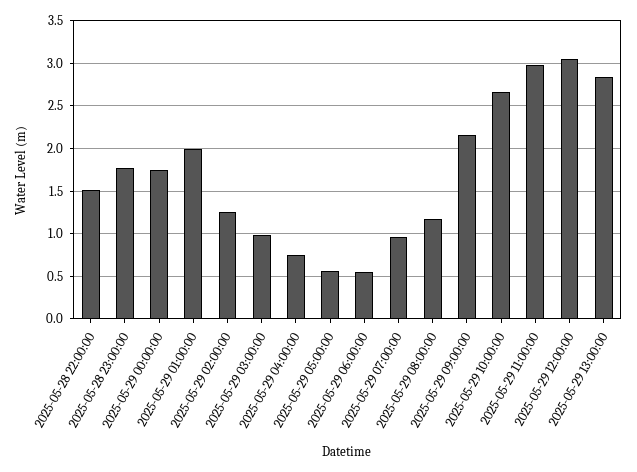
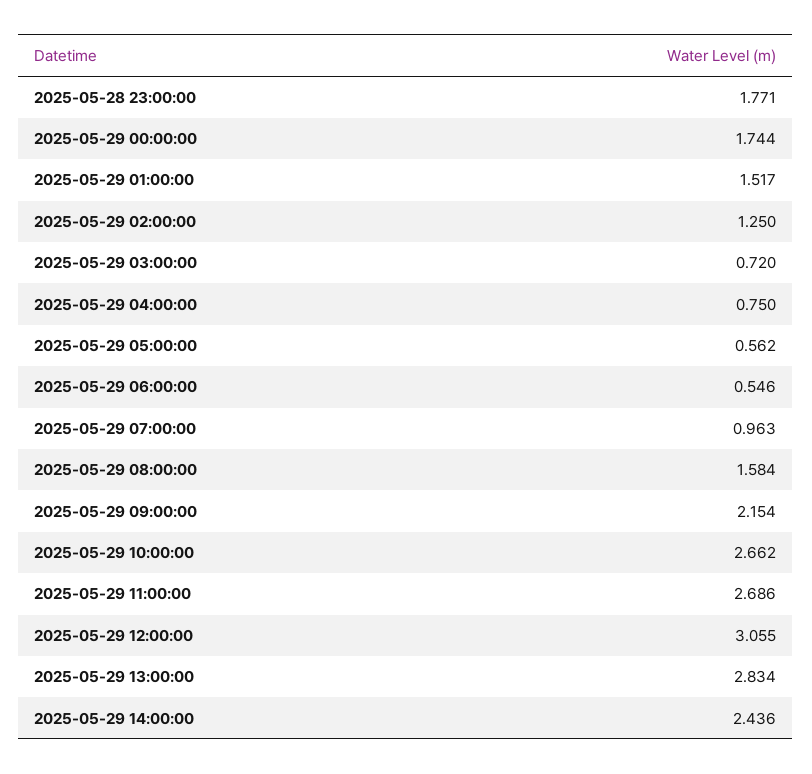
2025-05-28 22:00:00: 1.5 -> none
2025-05-29 01:00:00: 2 -> 1.517
2025-05-29 03:00:00: 1 -> 0.72
2025-05-29 08:00:00: 1.2 -> 1.584
2025-05-29 11:00:00: 3 -> 2.686
2025-05-29 14:00:00: none -> 2.436

